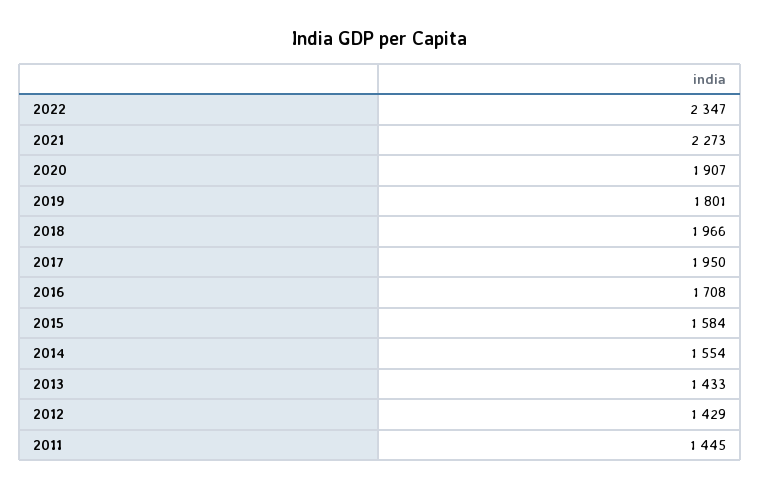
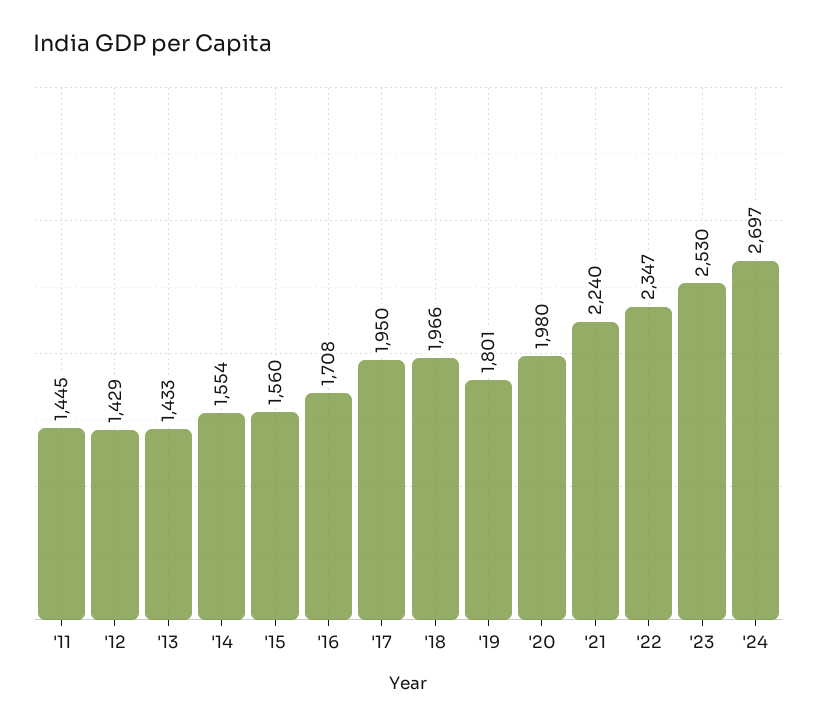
2021: 2273 -> 2240
2020: 1907 -> 1980
2015: 1584 -> 1560
'23: none -> 2530
'24: none -> 2697

